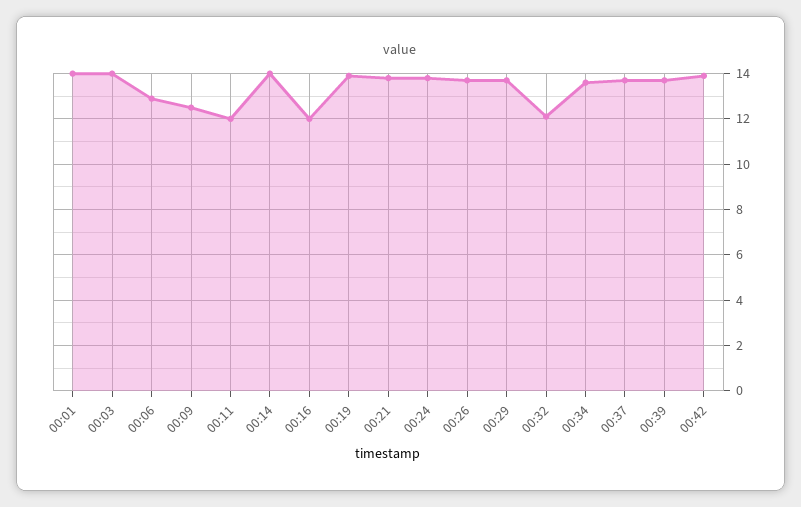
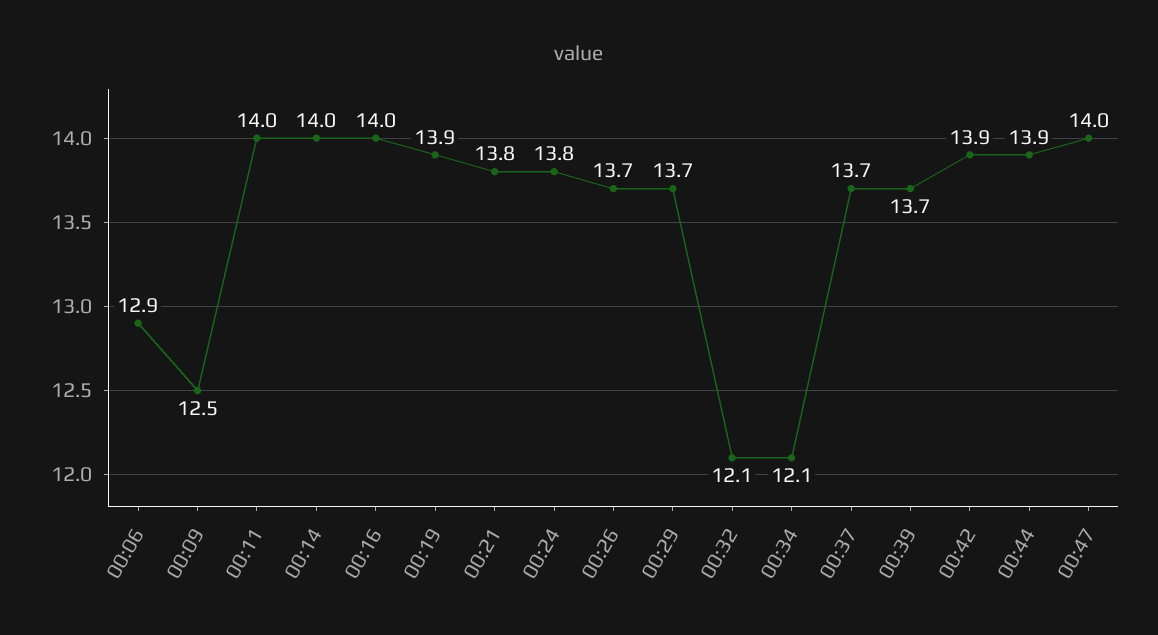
00:01: 14 -> none
00:03: 14 -> none
00:11: 12 -> 14
00:16: 12 -> 14
00:34: 13.5 -> 12.1
00:44: none -> 13.9
00:47: none -> 14

